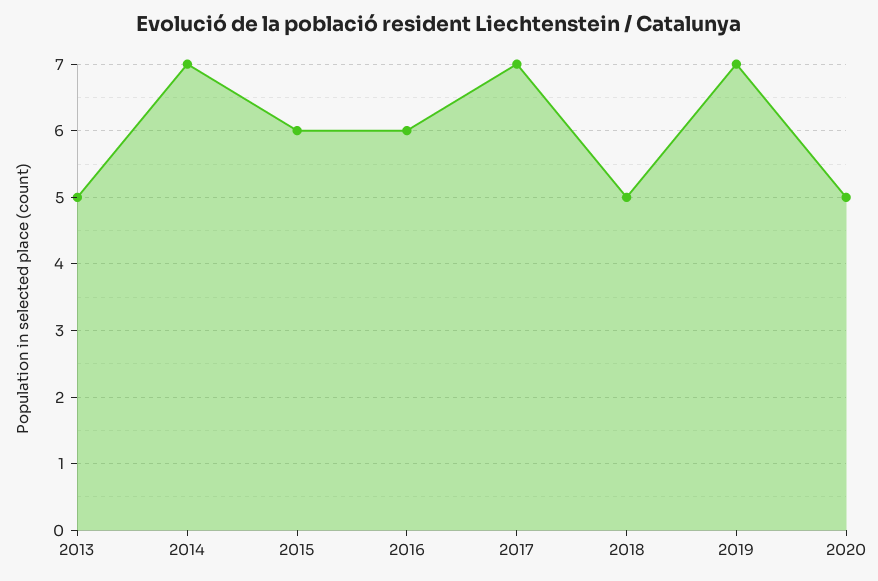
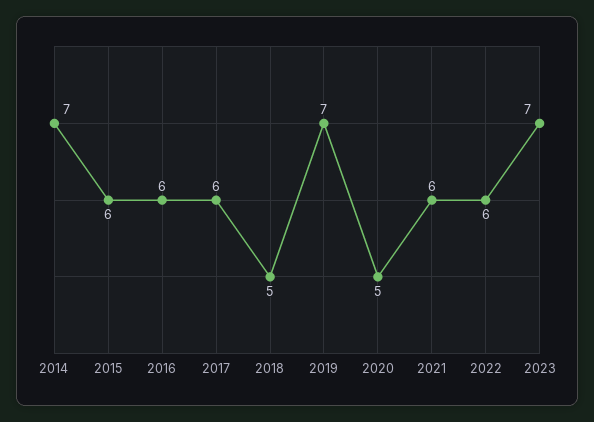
2013: 5 -> none
2017: 7 -> 6
2021: none -> 6
2022: none -> 6
2023: none -> 7

